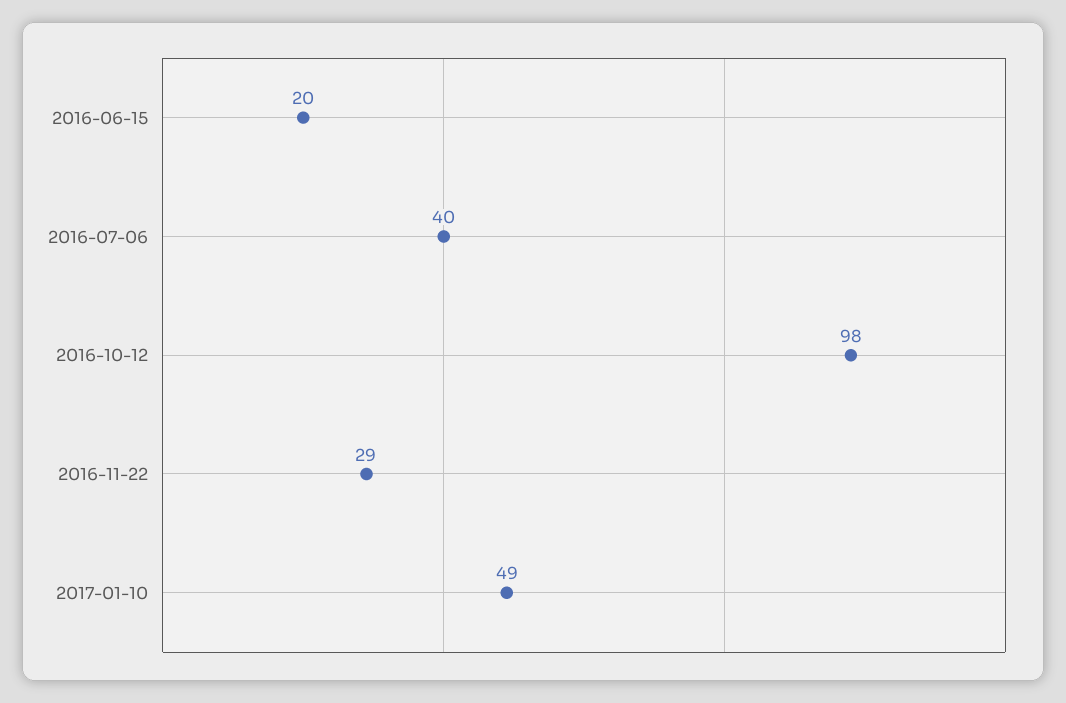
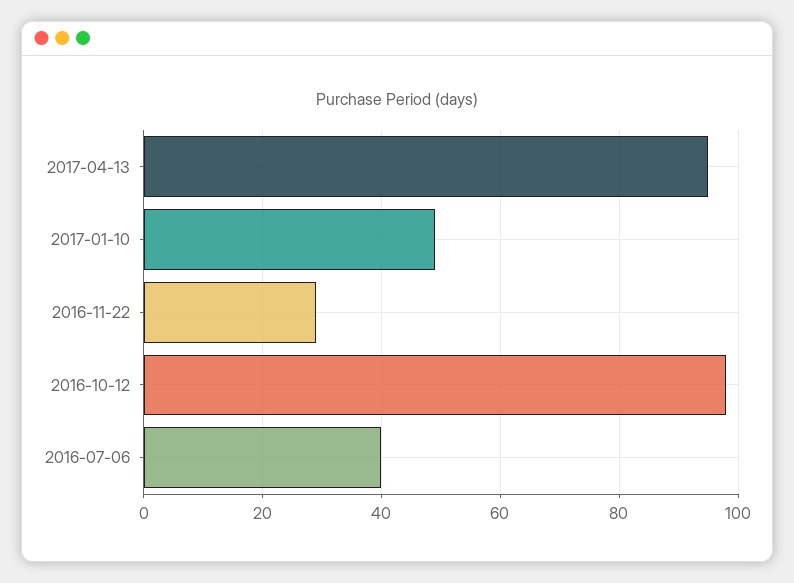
2016-06-15: 20 -> none
2017-04-13: none -> 95

